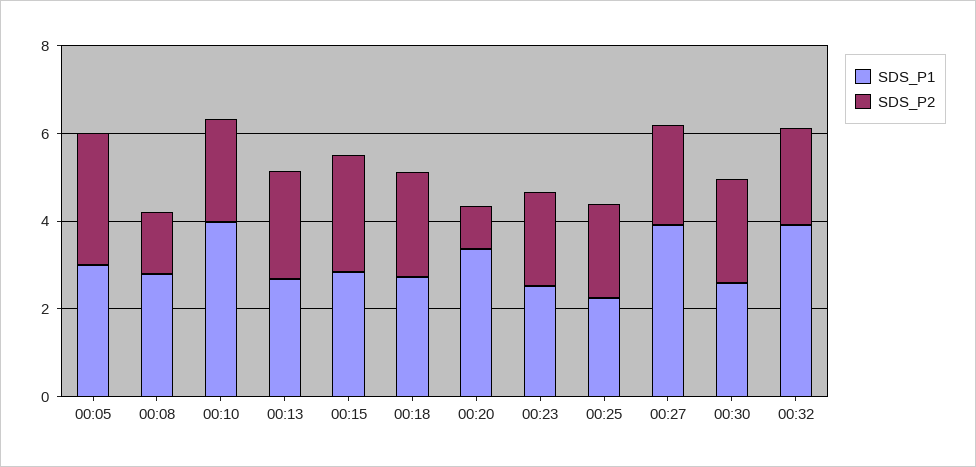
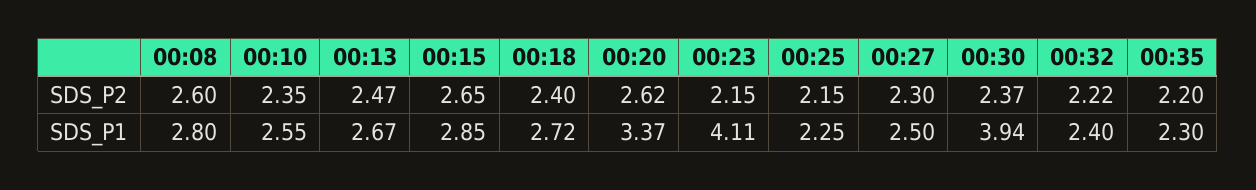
SDS_P1, 00:05: 3 -> none
SDS_P2, 00:05: 3 -> none
SDS_P2, 00:08: 1.5 -> 2.6
SDS_P1, 00:10: 4 -> 2.55
SDS_P2, 00:20: 1 -> 2.62
SDS_P1, 00:23: 2.5 -> 4.11
SDS_P1, 00:27: 4 -> 2.5
SDS_P1, 00:30: 2.5 -> 3.94
SDS_P1, 00:32: 4 -> 2.4
SDS_P2, 00:35: none -> 2.2
SDS_P1, 00:35: none -> 2.3

